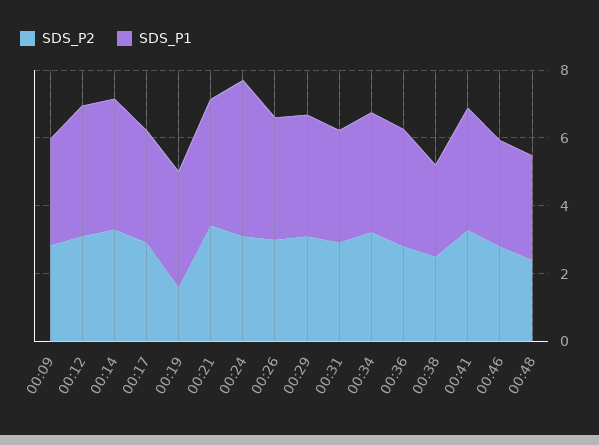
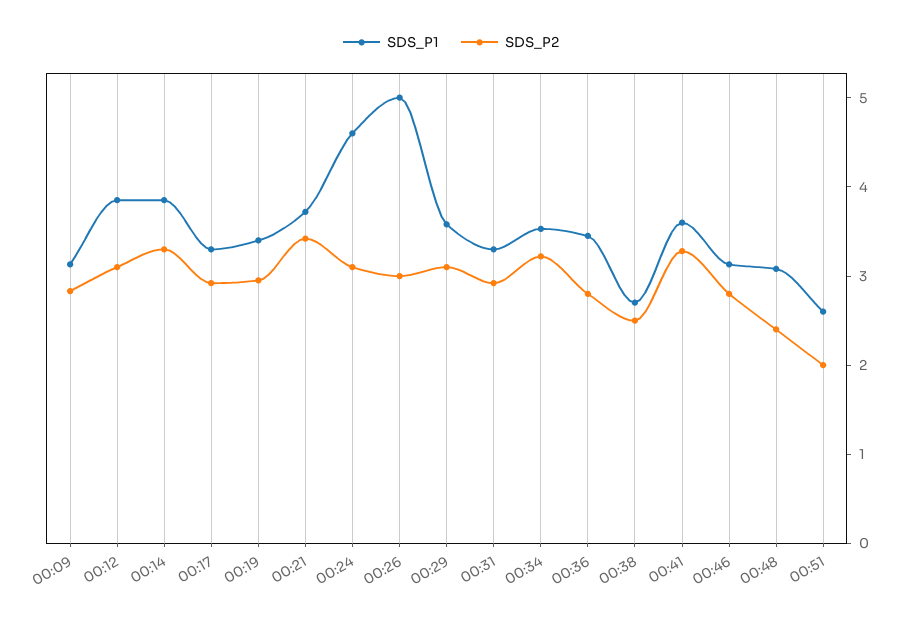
SDS_P2, 00:19: 1.5 -> 3
SDS_P1, 00:26: 3.5 -> 5
SDS_P1, 00:51: none -> 2.6
SDS_P2, 00:51: none -> 2

